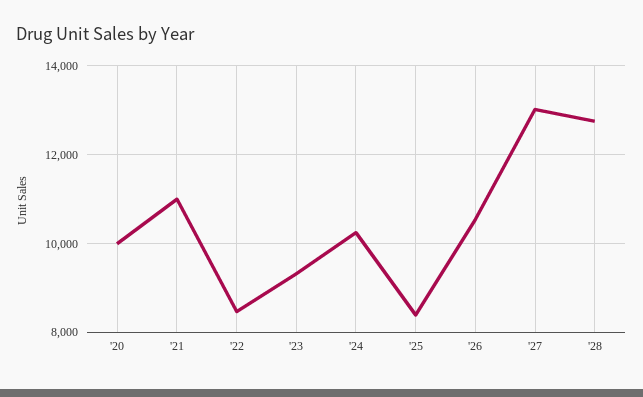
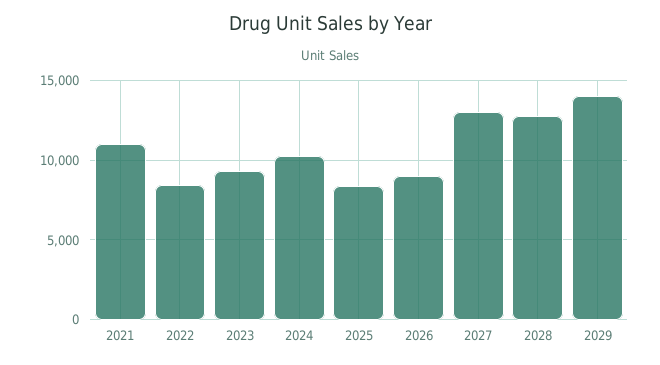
'20: 10000 -> none
'26: 10600 -> 9000
2029: none -> 14000

